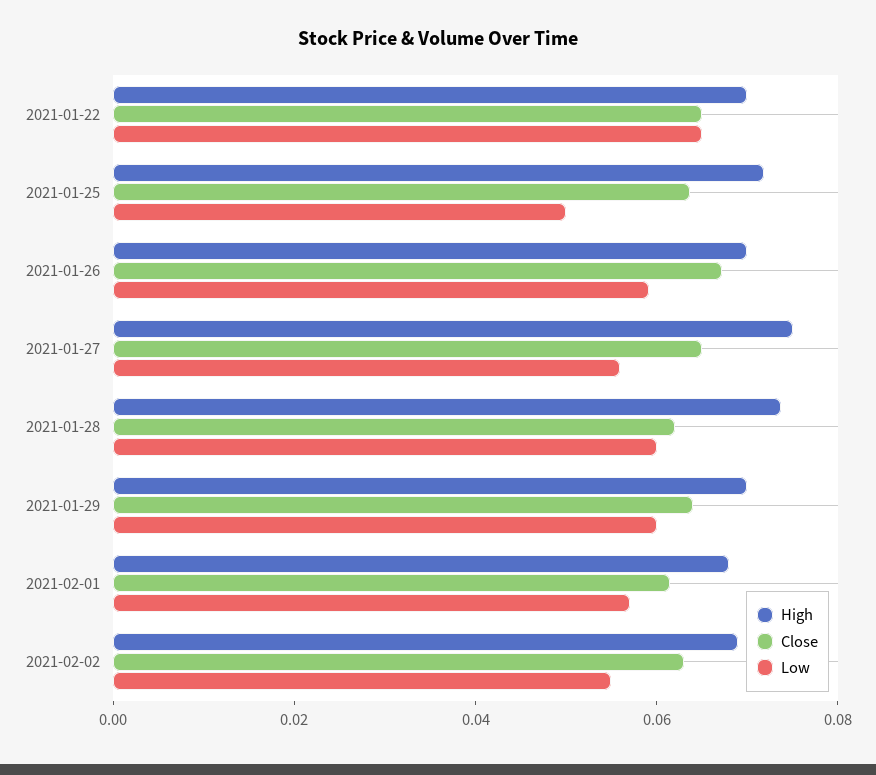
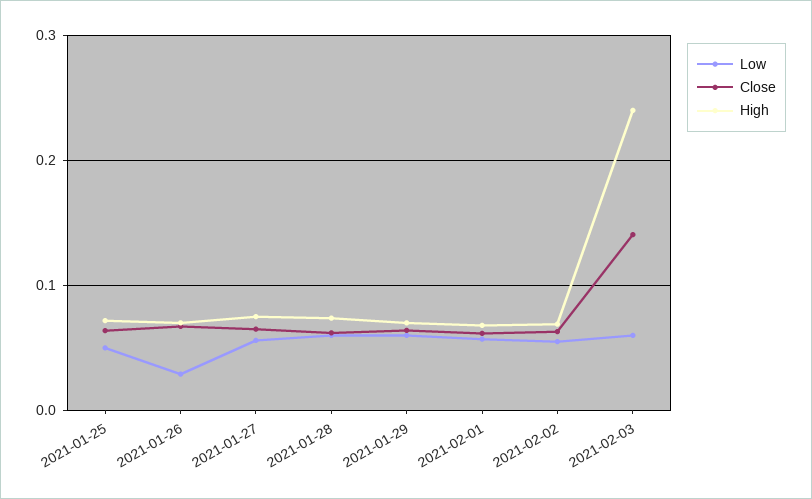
High, 2021-01-22: 0.07 -> none
Close, 2021-01-22: 0.065 -> none
Low, 2021-01-22: 0.065 -> none
Low, 2021-01-26: 0.06 -> 0.03
Low, 2021-02-03: none -> 0.06
Close, 2021-02-03: none -> 0.14
High, 2021-02-03: none -> 0.24

